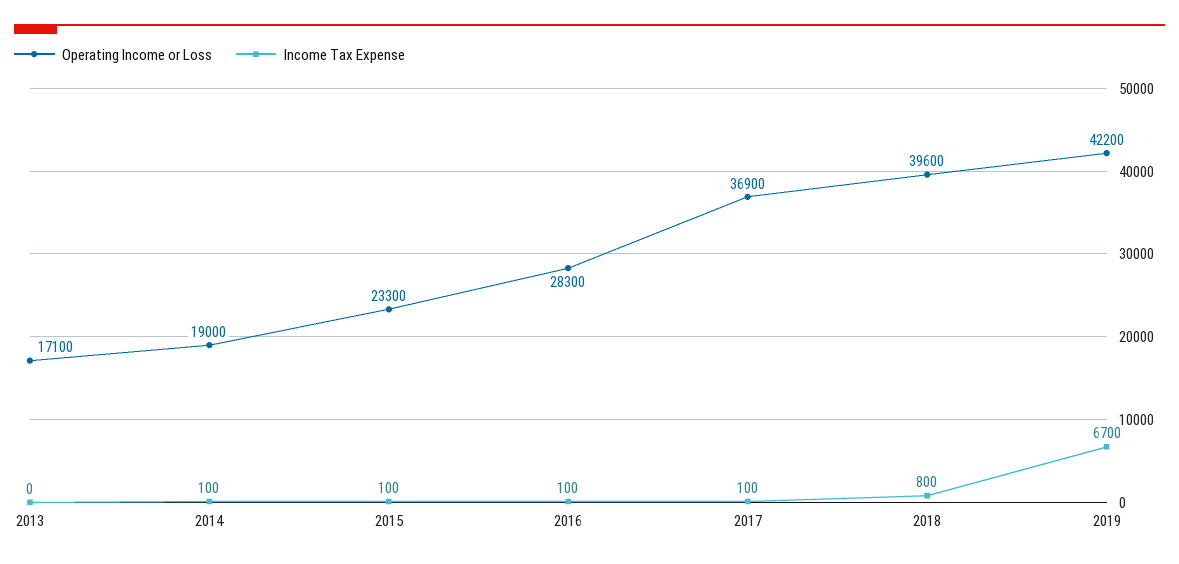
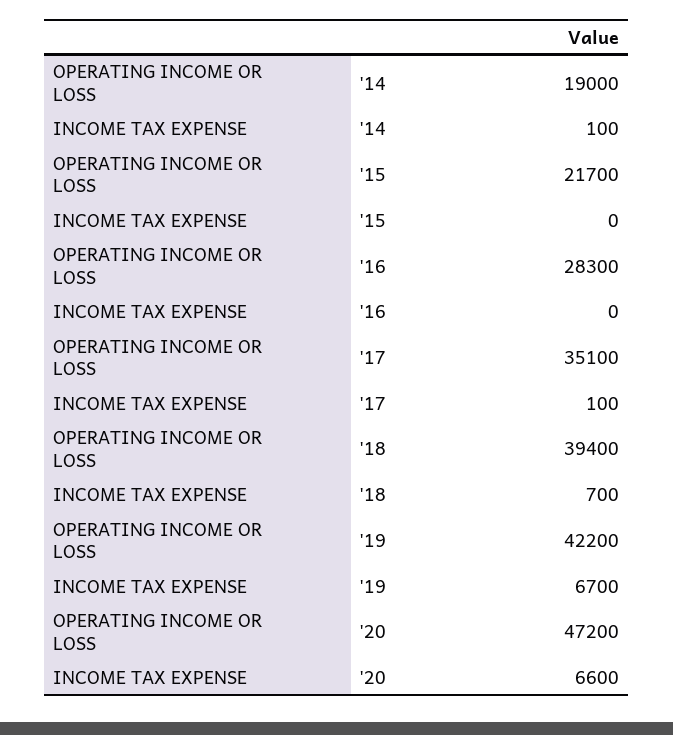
Operating Income or Loss, 2013: 17100 -> none
Income Tax Expense, 2013: 0 -> none
Operating Income or Loss, 2015: 23300 -> 21700
Income Tax Expense, 2015: 100 -> 0
Income Tax Expense, 2016: 100 -> 0
Operating Income or Loss, 2017: 36900 -> 35100
Operating Income or Loss, 2018: 39600 -> 39400
Income Tax Expense, 2018: 800 -> 700
Operating Income or Loss, '20: none -> 47200
Income Tax Expense, '20: none -> 6600

